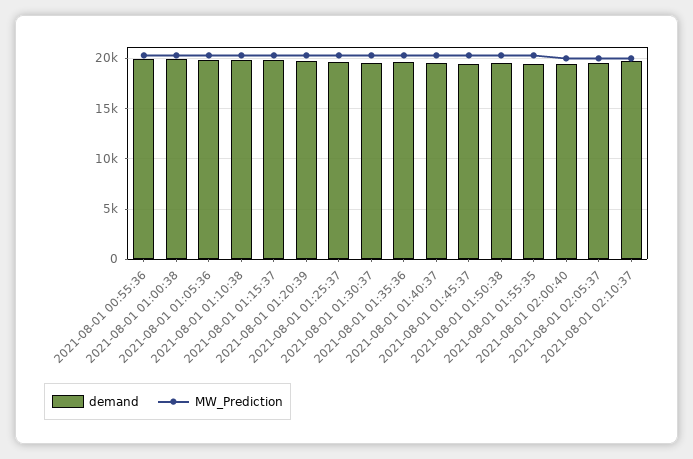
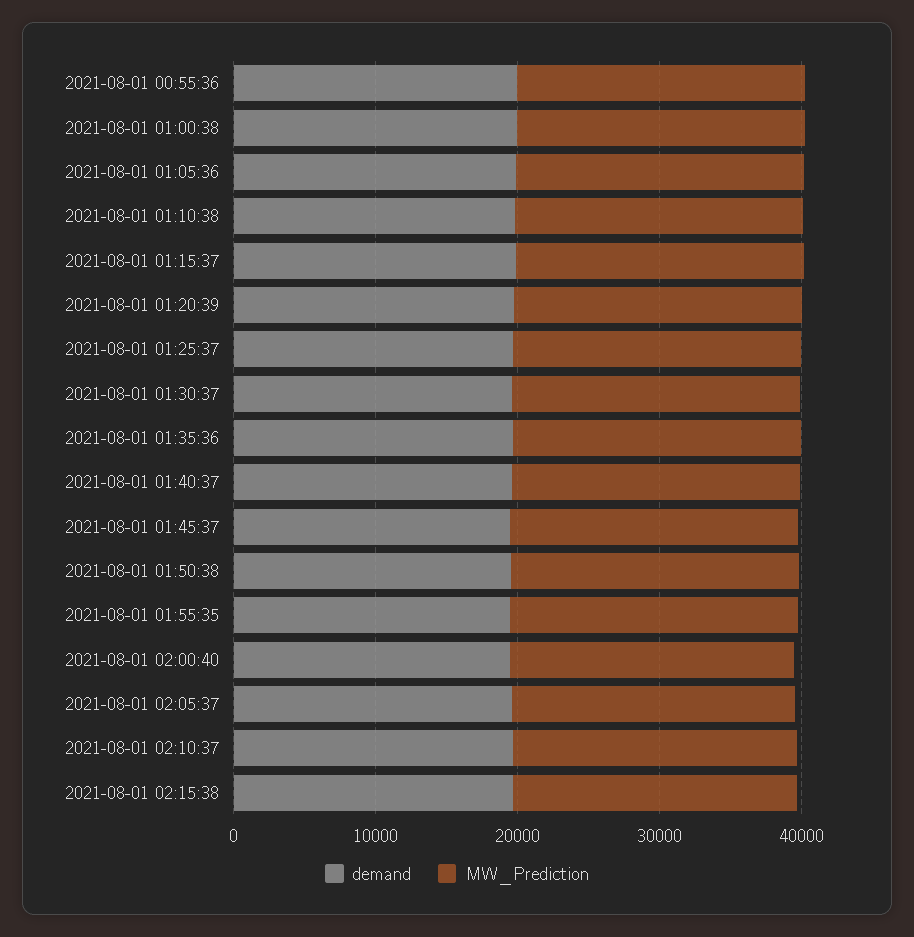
demand, 2021-08-01 02:15:38: none -> 20000
MW_Prediction, 2021-08-01 02:15:38: none -> 20000

